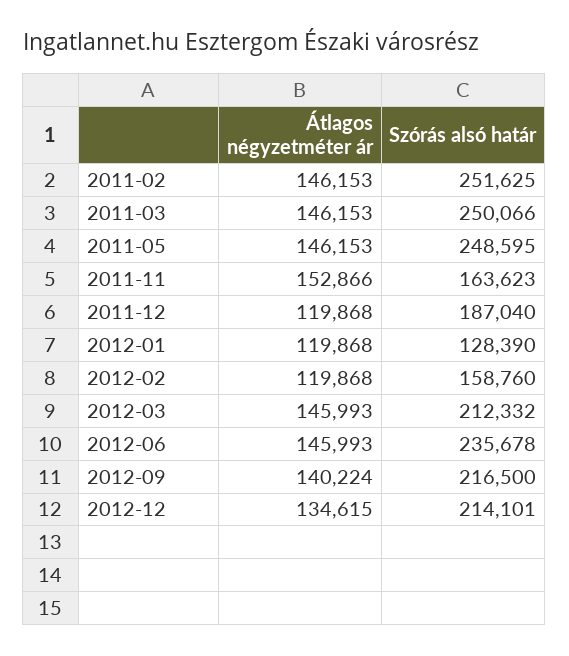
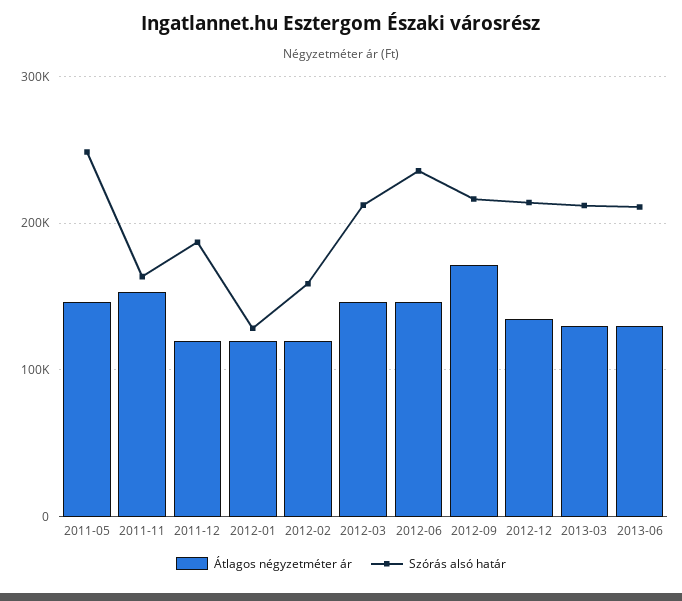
Átlagos négyzetméter ár, 2011-02: 146153 -> none
Szórás alsó határ, 2011-02: 251625 -> none
Átlagos négyzetméter ár, 2011-03: 146153 -> none
Szórás alsó határ, 2011-03: 250066 -> none
Átlagos négyzetméter ár, 2012-09: 140224 -> 170000
Átlagos négyzetméter ár, 2013-03: none -> 130000
Szórás alsó határ, 2013-03: none -> 210000
Átlagos négyzetméter ár, 2013-06: none -> 130000
Szórás alsó határ, 2013-06: none -> 210000

